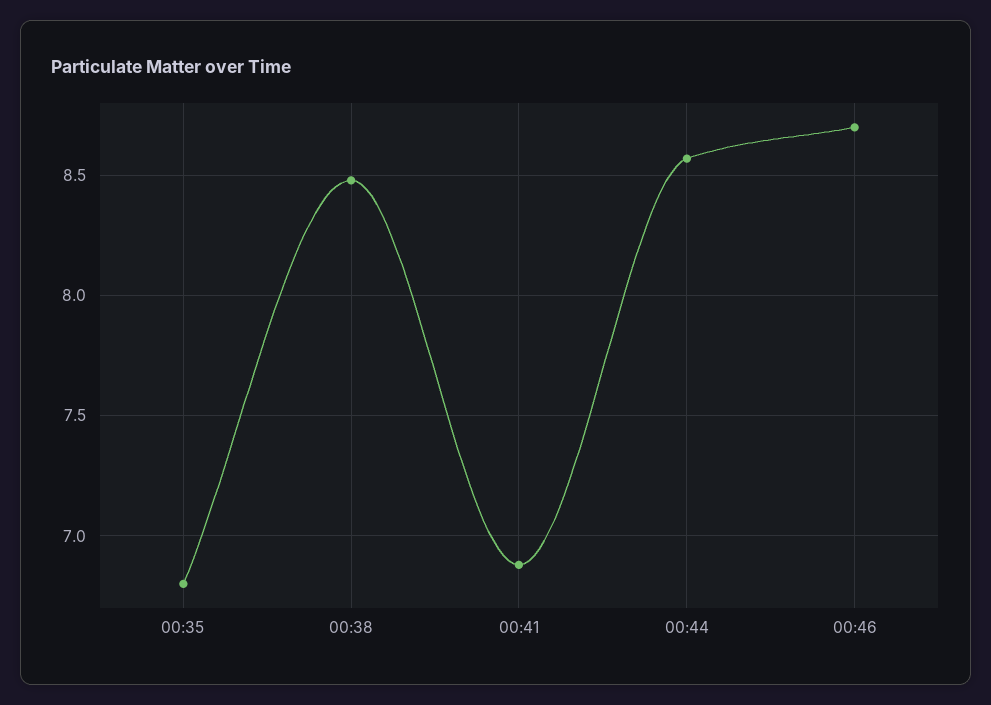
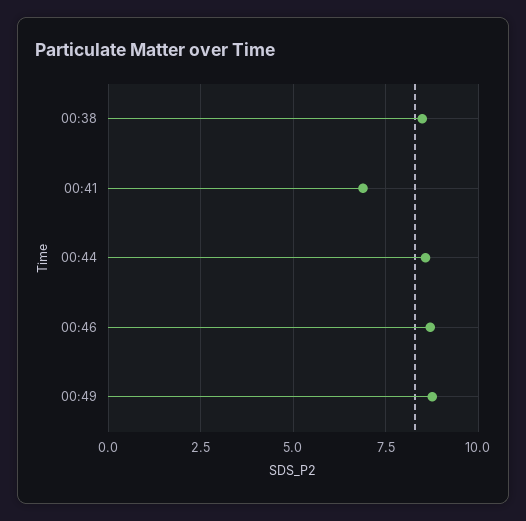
00:35: 6.8 -> none
00:49: none -> 8.75

